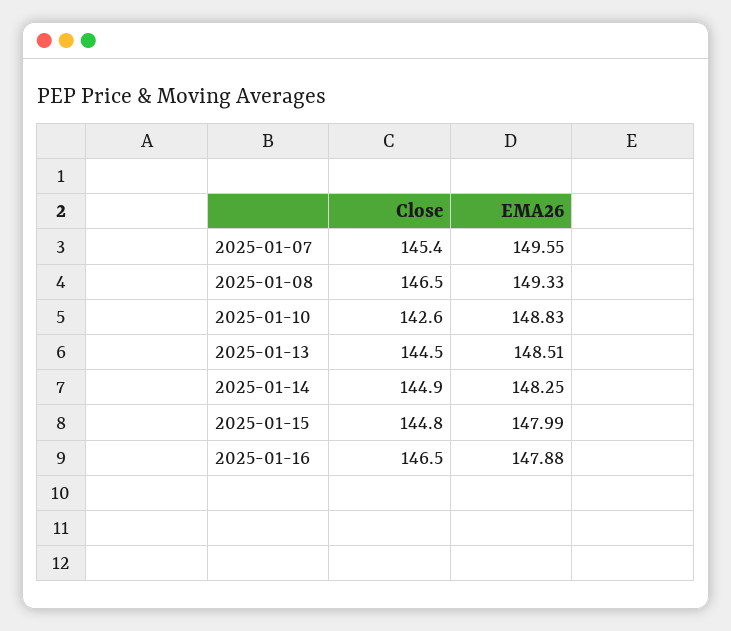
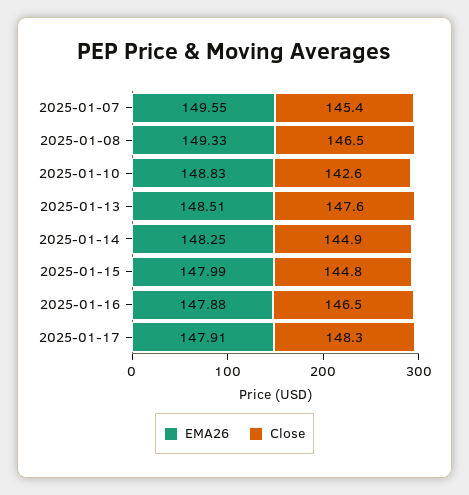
Close, 2025-01-13: 144.5 -> 147.6
EMA26, 2025-01-17: none -> 147.91
Close, 2025-01-17: none -> 148.3

